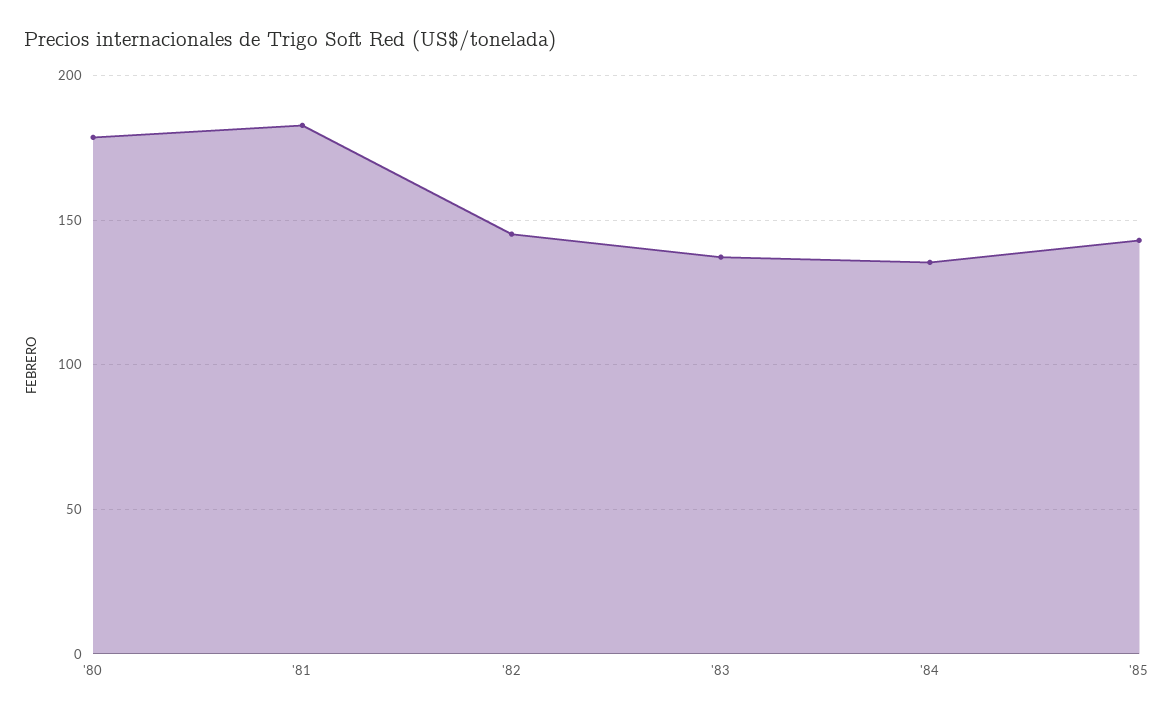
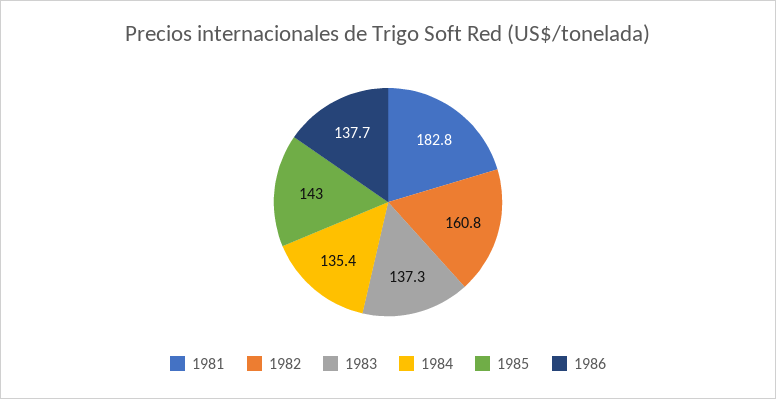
'80: 180 -> none
'82: 145 -> 160.8
1986: none -> 137.7

